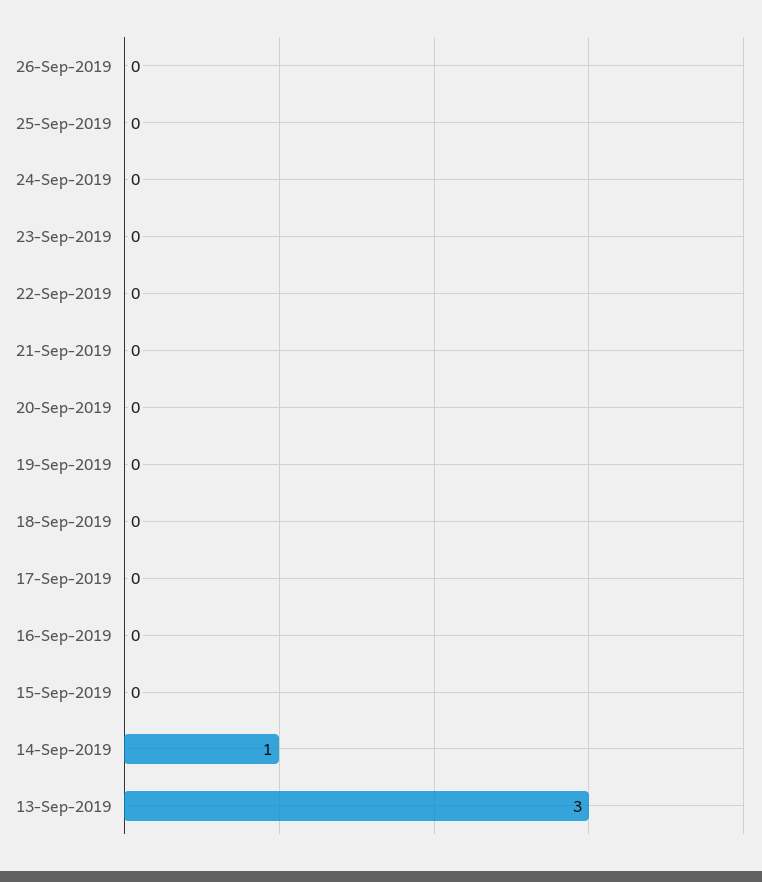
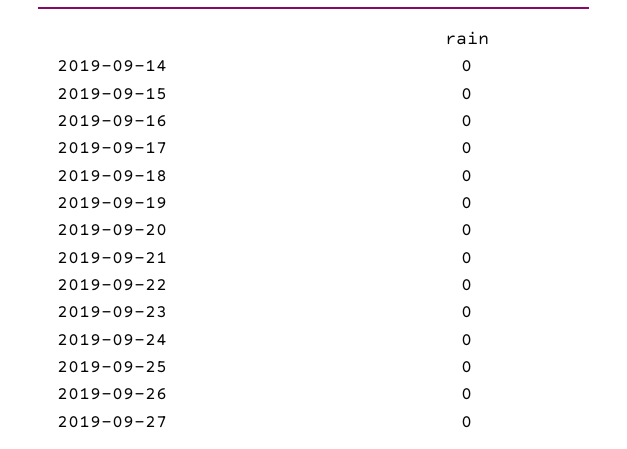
14-Sep-2019: 1 -> 0
13-Sep-2019: 3 -> none
2019-09-27: none -> 0

